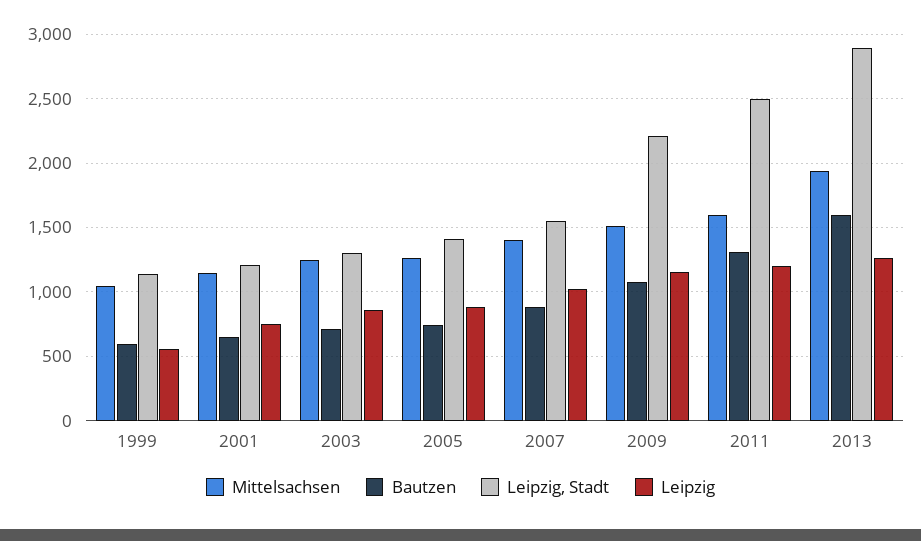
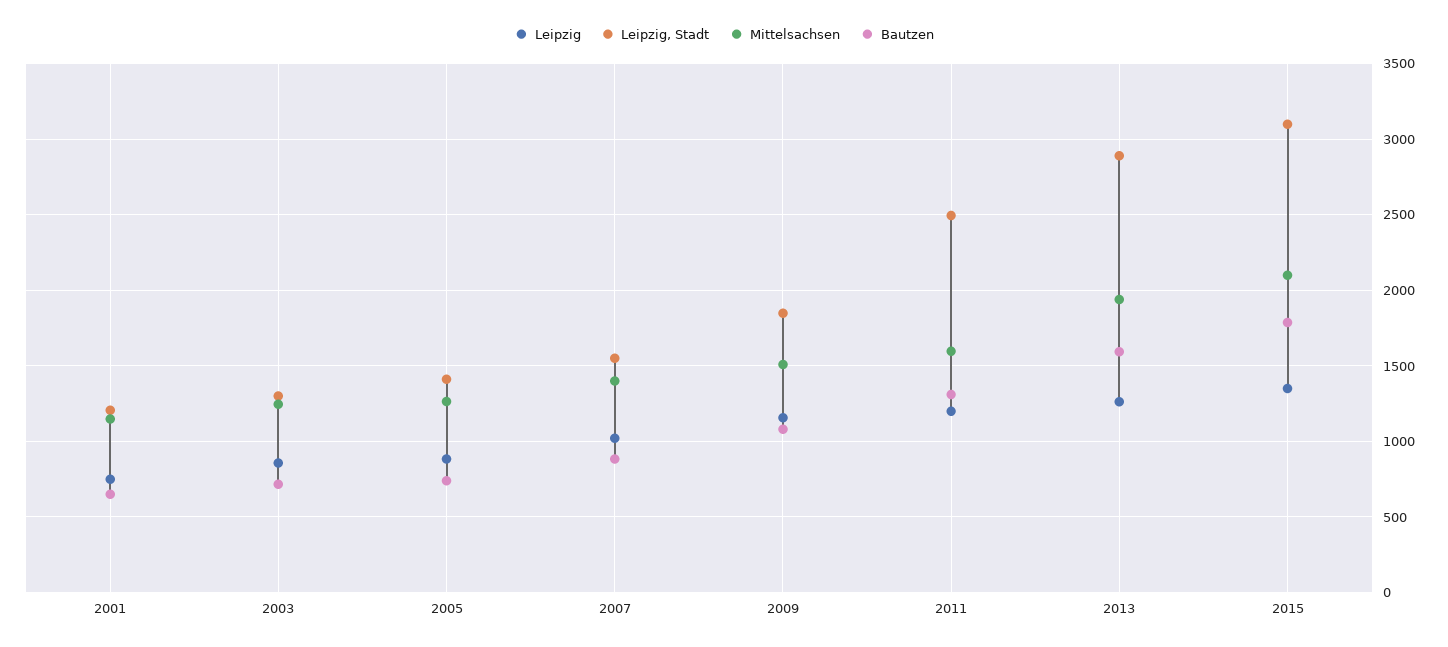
Mittelsachsen, 1999: 1050 -> none
Bautzen, 1999: 600 -> none
Leipzig, Stadt, 1999: 1150 -> none
Leipzig, 1999: 550 -> none
Leipzig, Stadt, 2009: 2200 -> 1850
Leipzig, 2015: none -> 1350
Leipzig, Stadt, 2015: none -> 3100
Mittelsachsen, 2015: none -> 2100
Bautzen, 2015: none -> 1800

